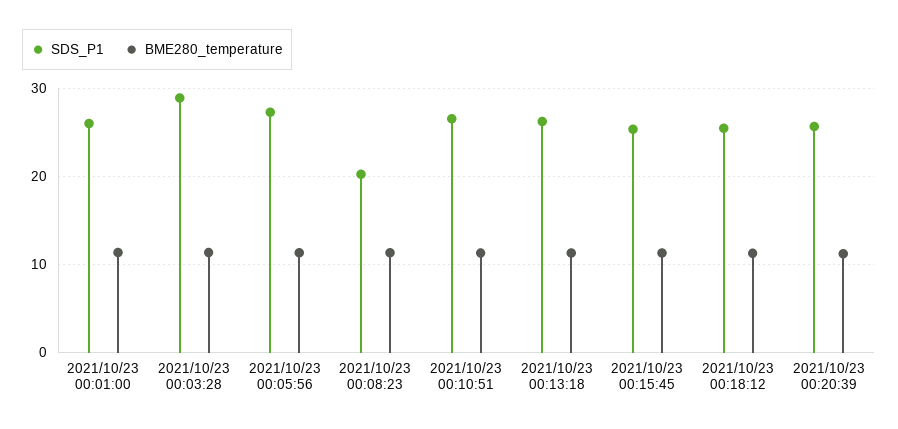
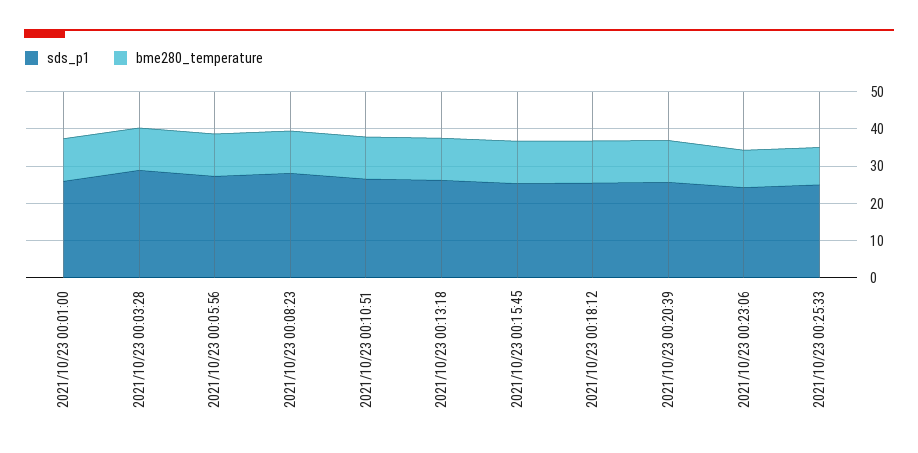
SDS_P1, 2021/10/23 00:08:23: 20 -> 27.5
SDS_P1, 2021/10/23 00:23:06: none -> 25
BME280_temperature, 2021/10/23 00:23:06: none -> 10
SDS_P1, 2021/10/23 00:25:33: none -> 25
BME280_temperature, 2021/10/23 00:25:33: none -> 10

